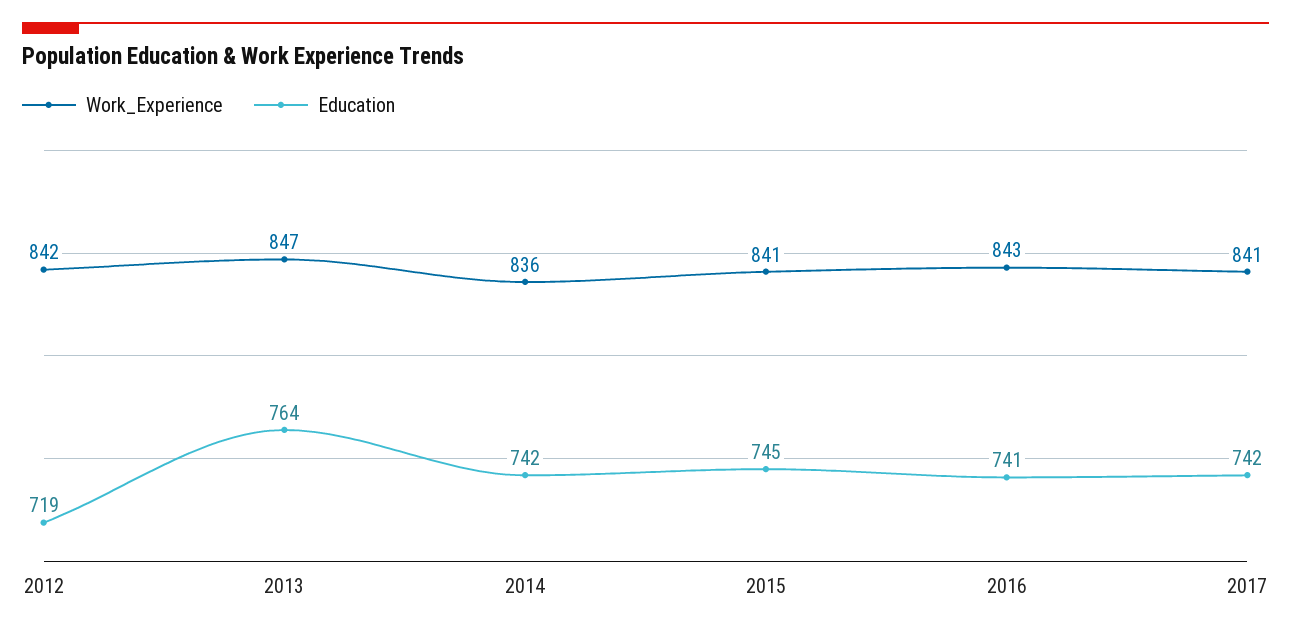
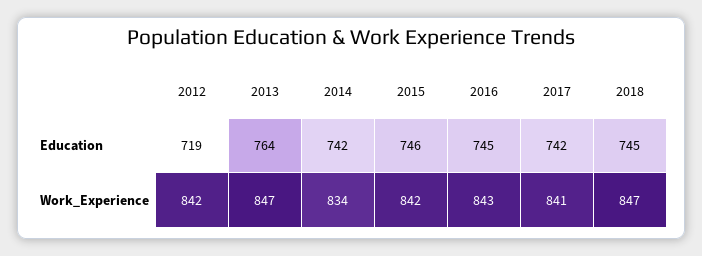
Work_Experience, 2014: 836 -> 834
Work_Experience, 2015: 841 -> 842
Education, 2015: 745 -> 746
Education, 2016: 741 -> 745
Education, 2018: none -> 745
Work_Experience, 2018: none -> 847

